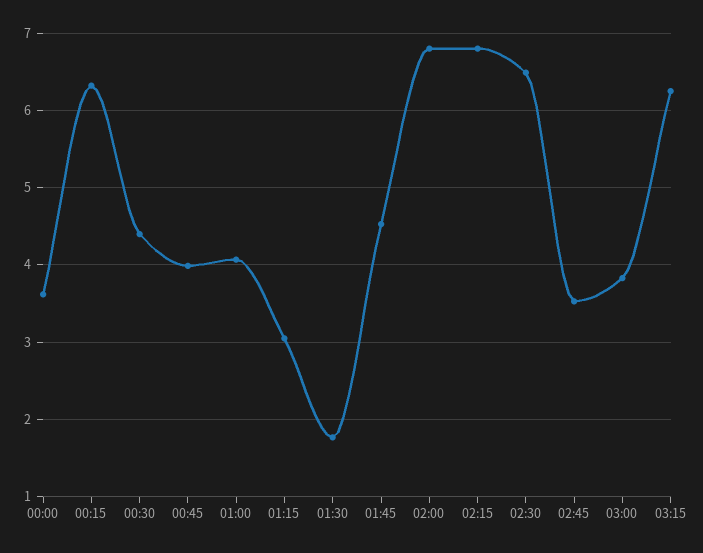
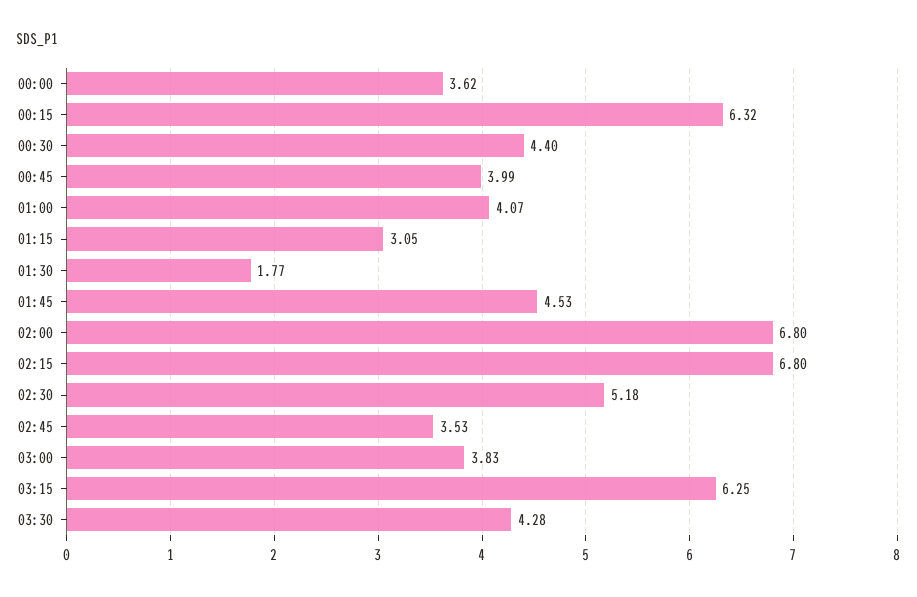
02:30: 6.5 -> 5.18
03:30: none -> 4.28

